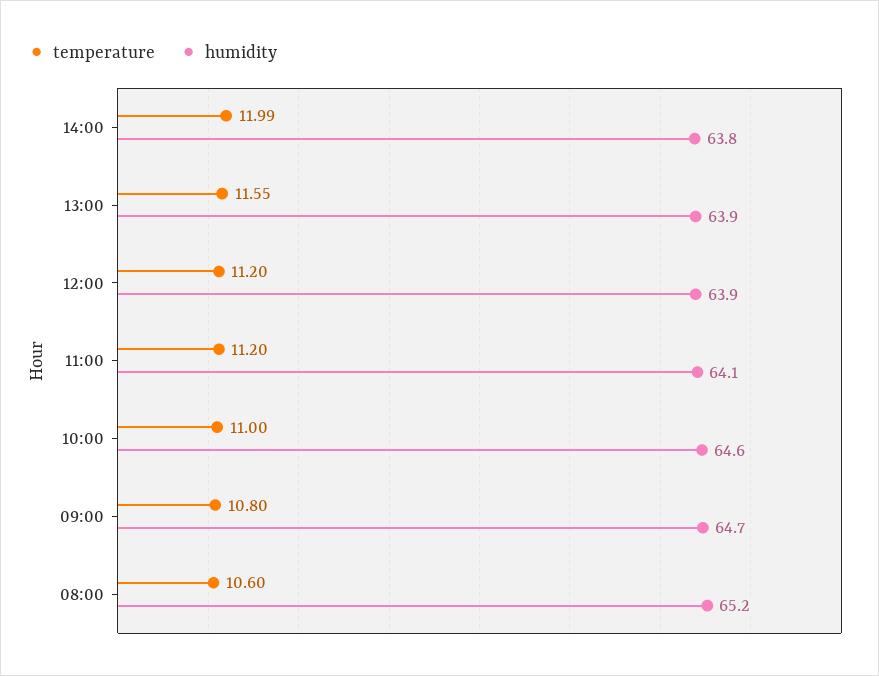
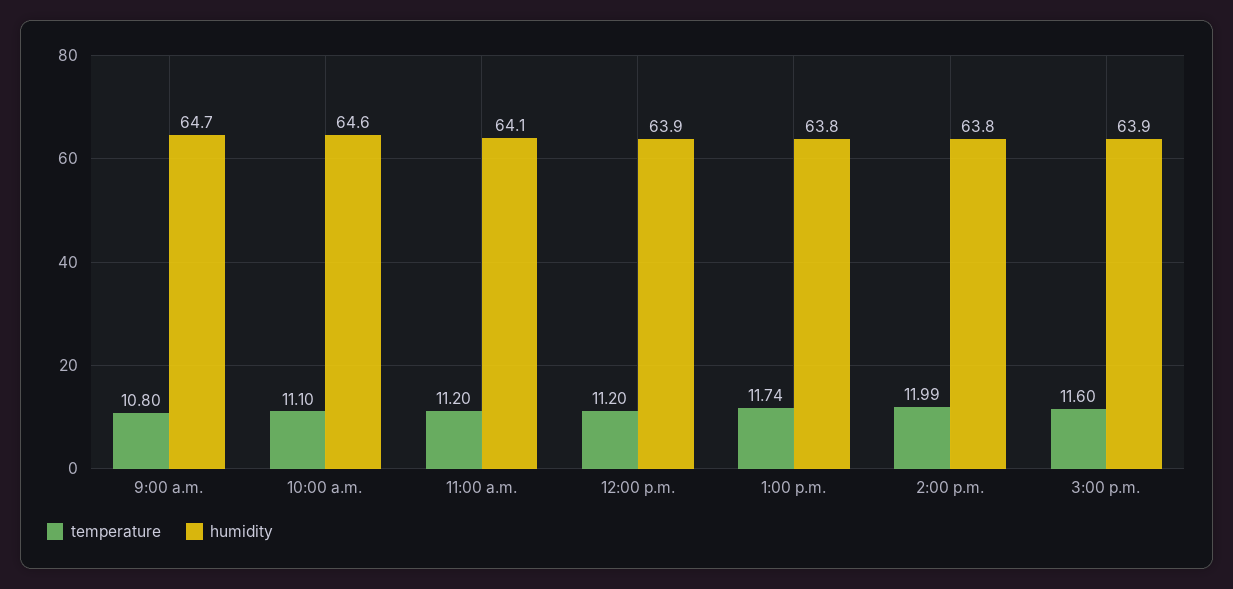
temperature, 13:00: 11.55 -> 11.74
humidity, 13:00: 63.9 -> 63.8
temperature, 10:00: 11 -> 11.1
temperature, 08:00: 10.6 -> none
humidity, 08:00: 65.2 -> none
temperature, 3:00 p.m.: none -> 11.6
humidity, 3:00 p.m.: none -> 63.9

